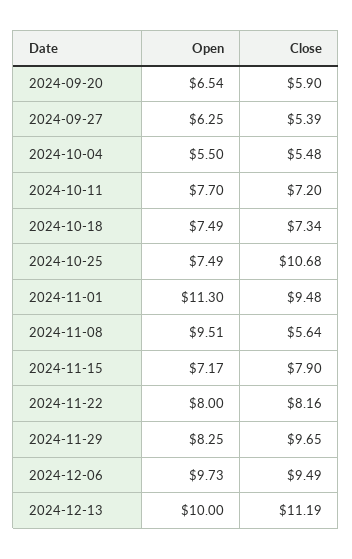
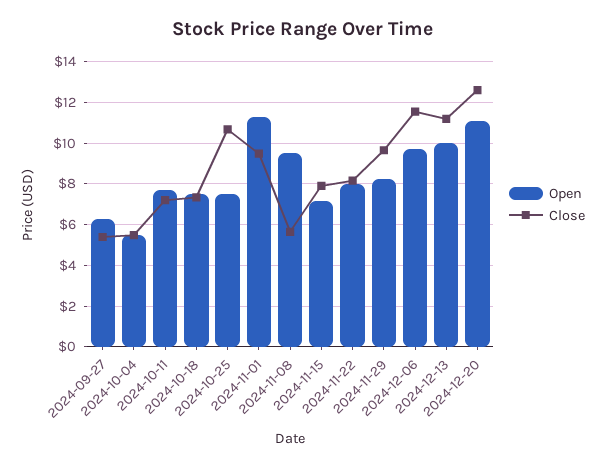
Open, 2024-09-20: 6.54 -> none
Close, 2024-09-20: 5.9 -> none
Close, 2024-12-06: 9.49 -> 11.5
Open, 2024-12-20: none -> 11
Close, 2024-12-20: none -> 12.5

